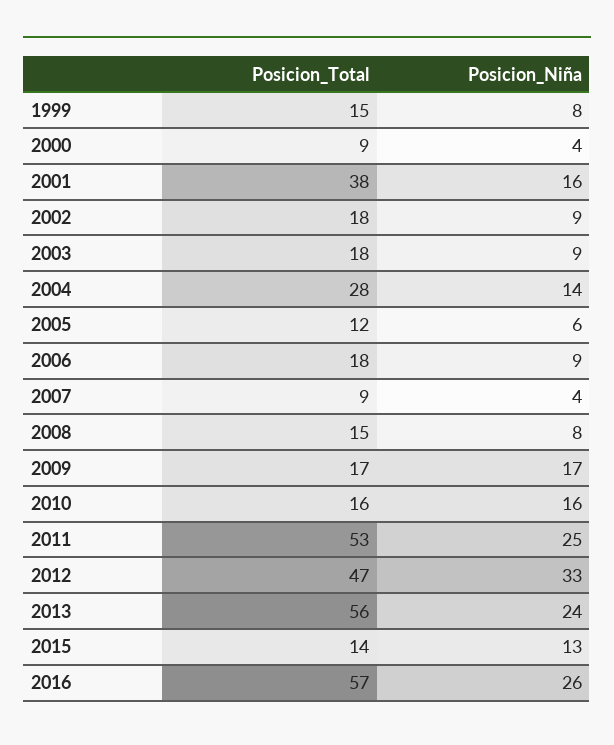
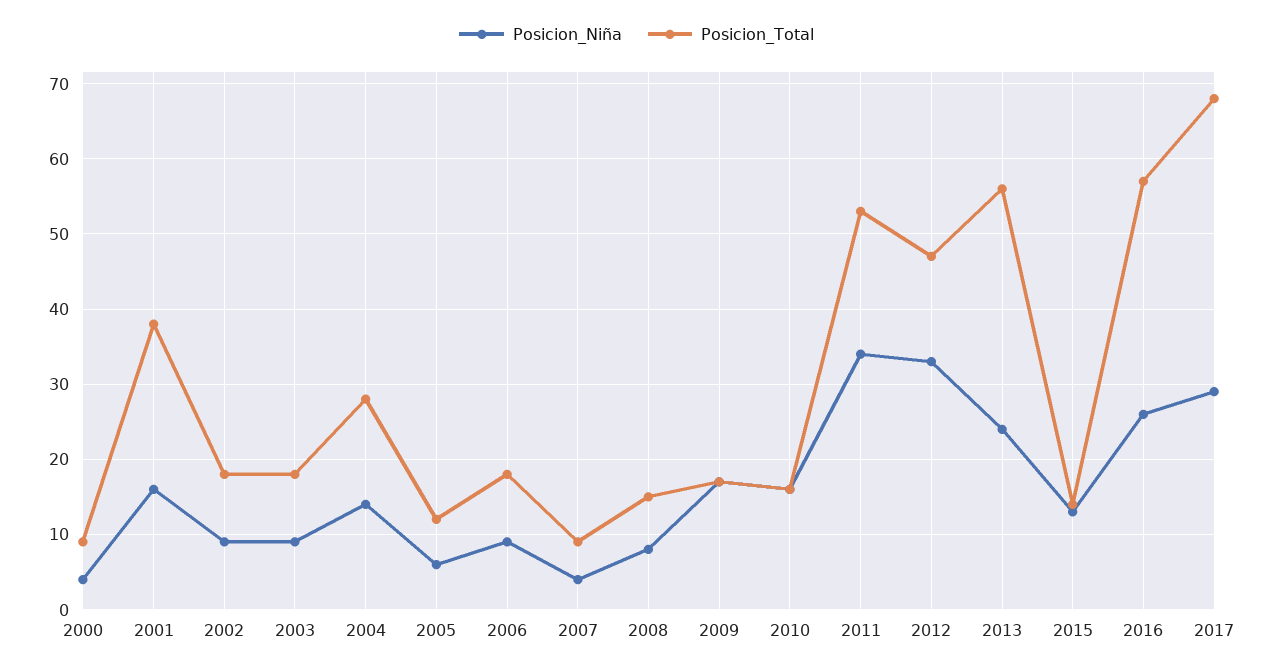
Posicion_Total, 1999: 15 -> none
Posicion_Niña, 1999: 8 -> none
Posicion_Niña, 2011: 25 -> 34
Posicion_Niña, 2017: none -> 29
Posicion_Total, 2017: none -> 68

